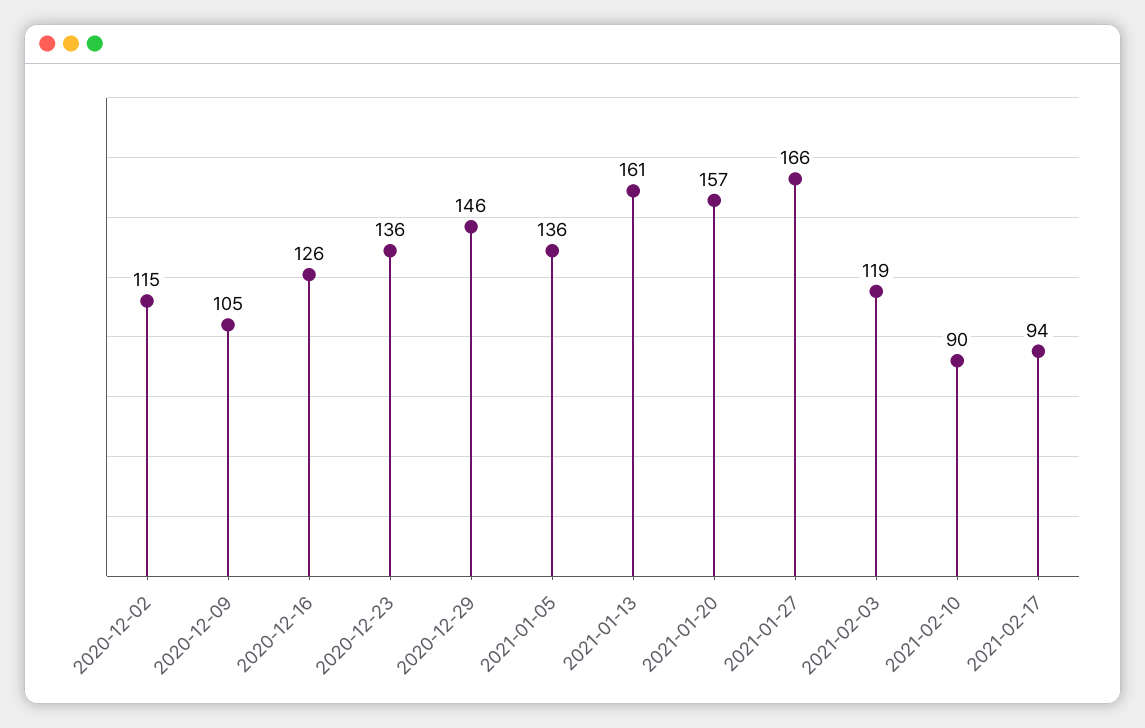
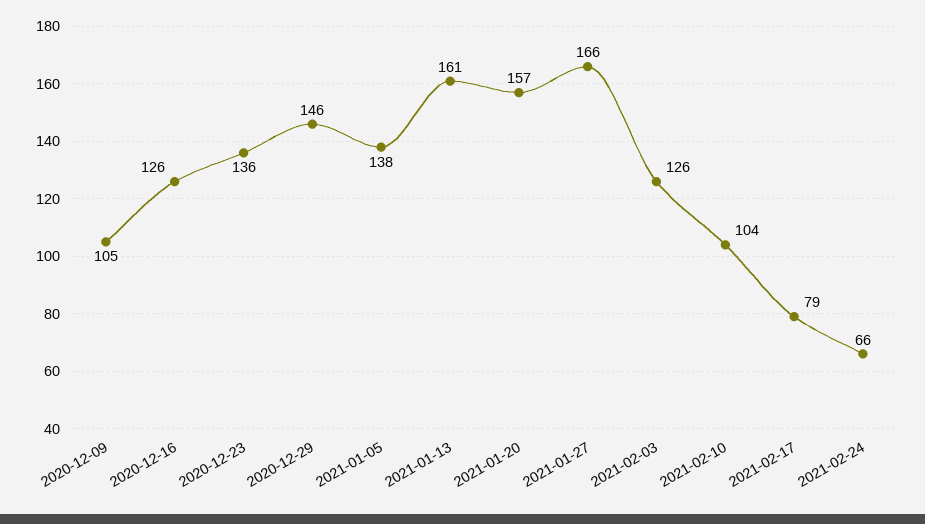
2020-12-02: 115 -> none
2021-01-05: 136 -> 138
2021-02-03: 119 -> 126
2021-02-10: 90 -> 104
2021-02-17: 94 -> 79
2021-02-24: none -> 66

